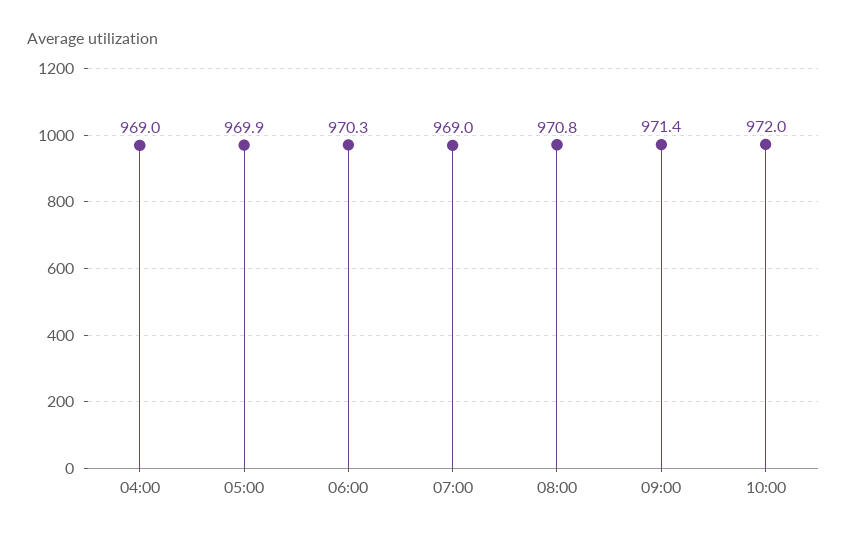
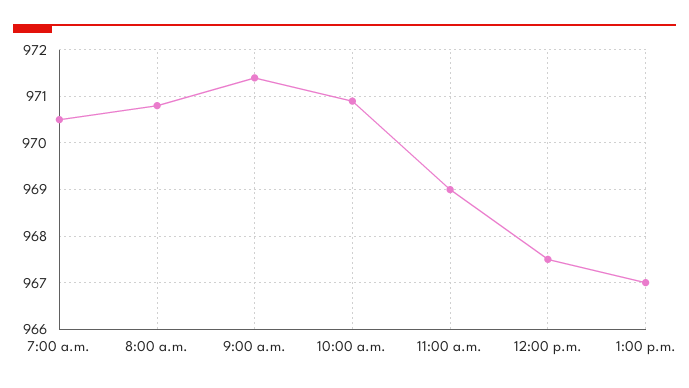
04:00: 969 -> none
05:00: 969.9 -> none
06:00: 970.3 -> none
07:00: 969 -> 970.5
10:00: 972 -> 971
11:00 a.m.: none -> 969
12:00 p.m.: none -> 967.5
1:00 p.m.: none -> 967

